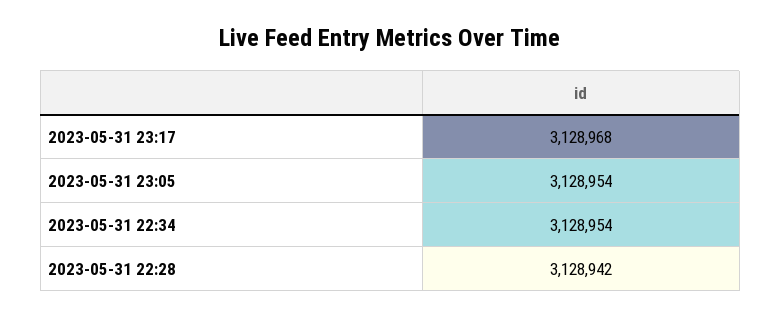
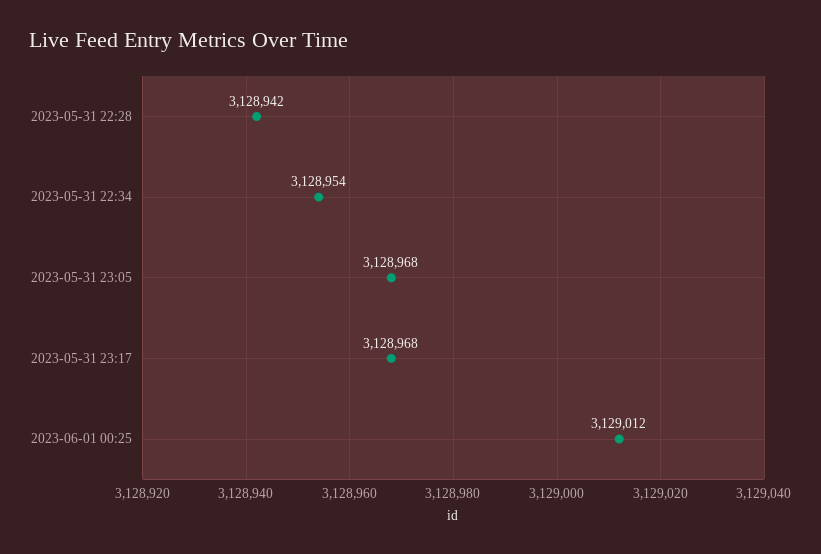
2023-05-31 23:05: 3128954 -> 3128968
2023-06-01 00:25: none -> 3129012

